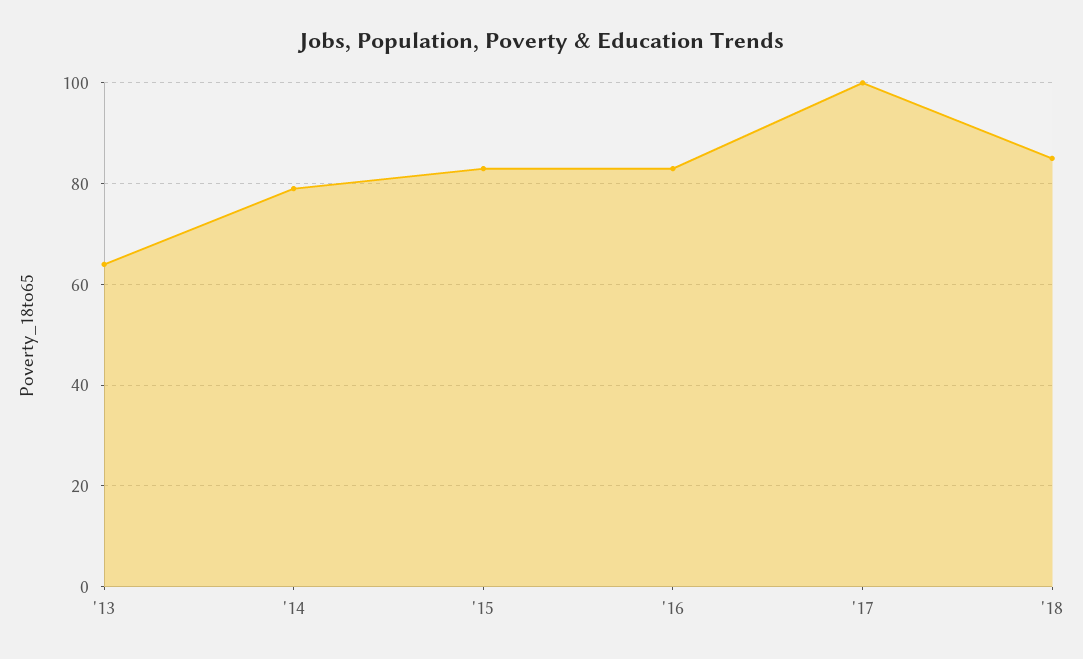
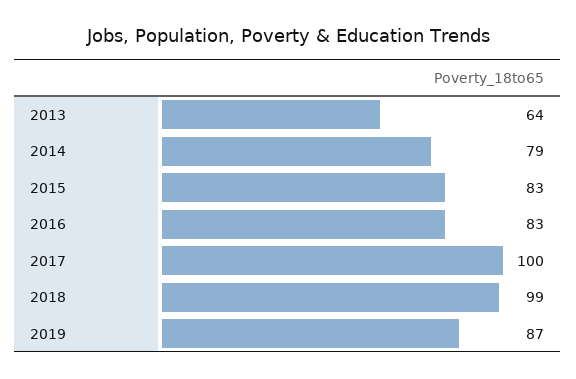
'18: 85 -> 99
2019: none -> 87

